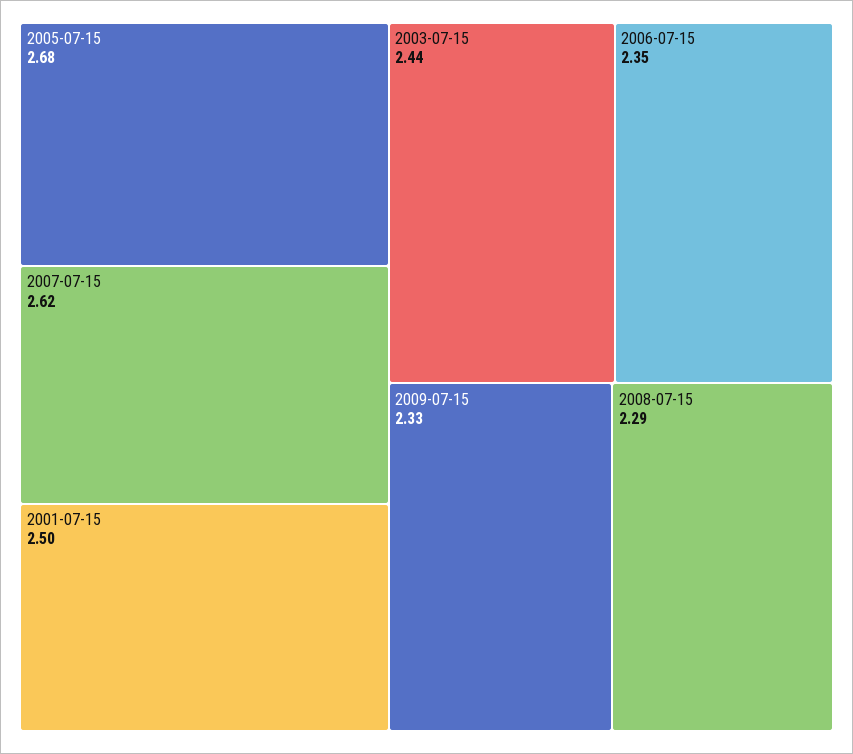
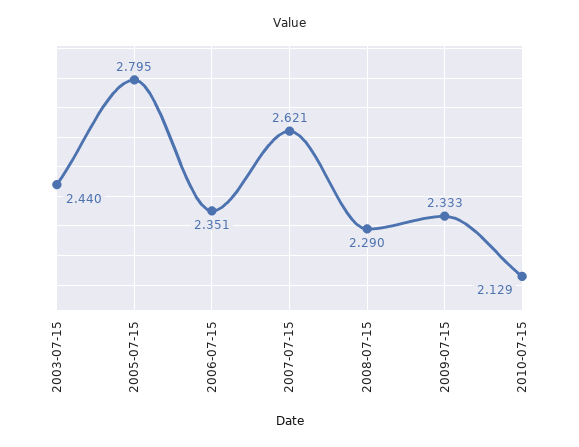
2005-07-15: 2.68 -> 2.795
2001-07-15: 2.5 -> none
2010-07-15: none -> 2.129

